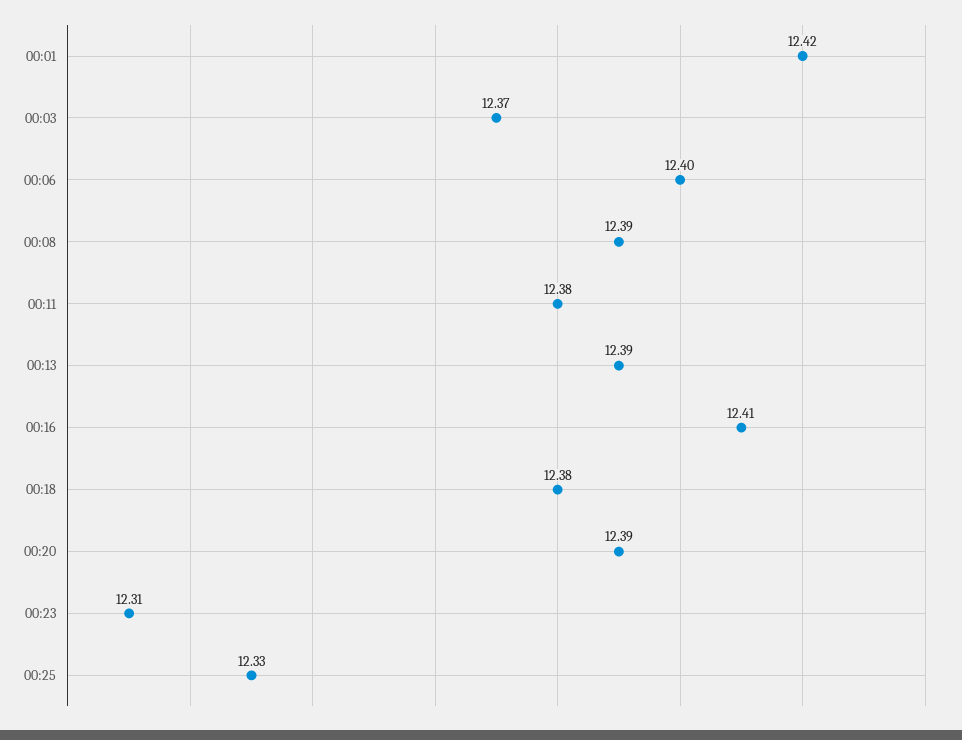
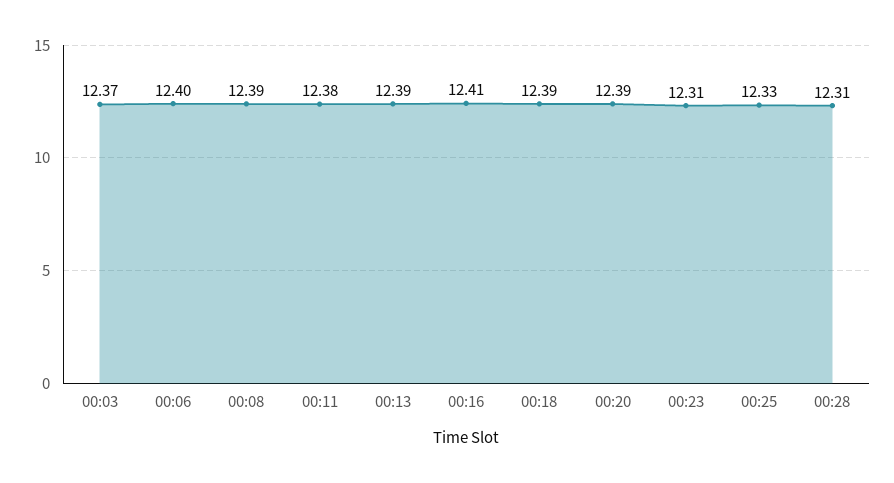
00:01: 12.42 -> none
00:18: 12.38 -> 12.39
00:28: none -> 12.31

